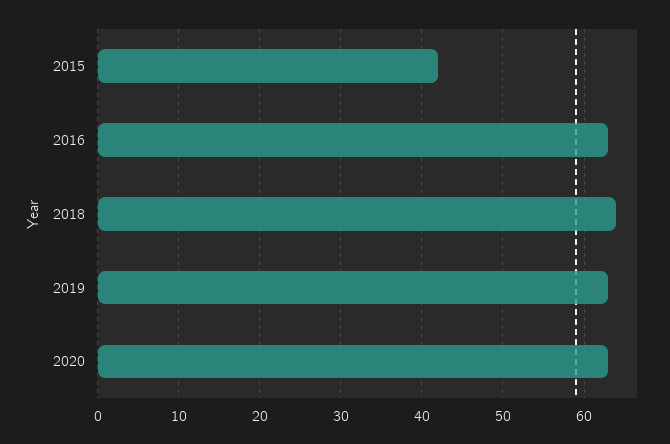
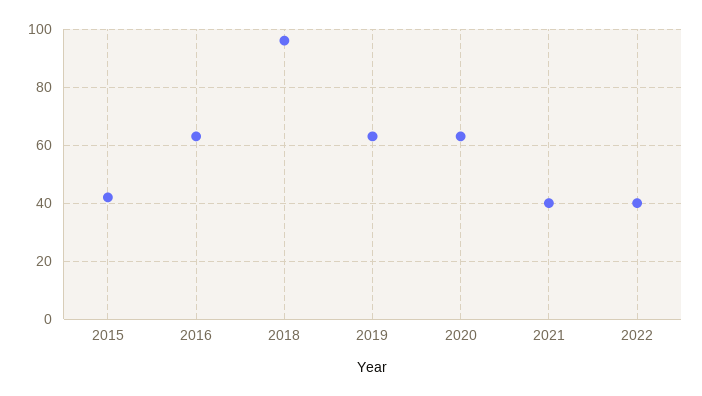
2018: 64 -> 95
2021: none -> 40
2022: none -> 40

